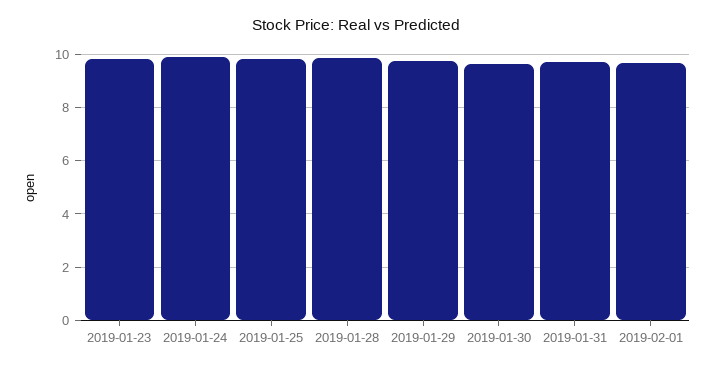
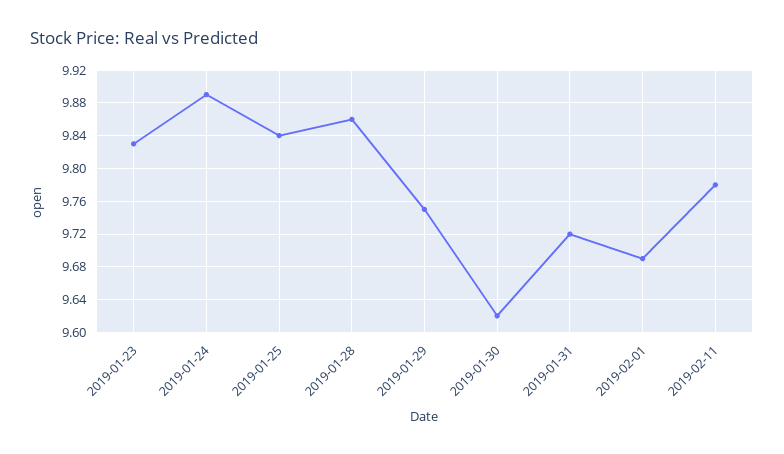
2019-02-11: none -> 9.78

